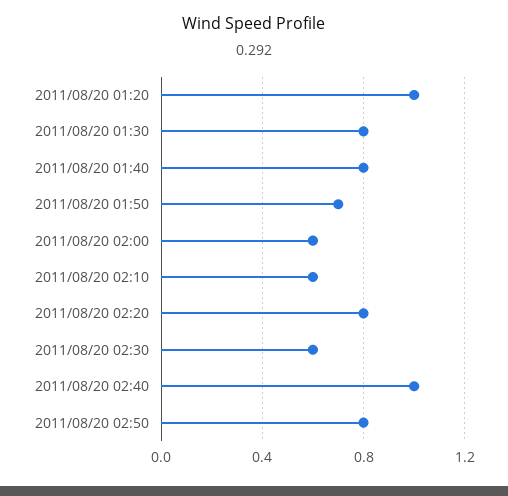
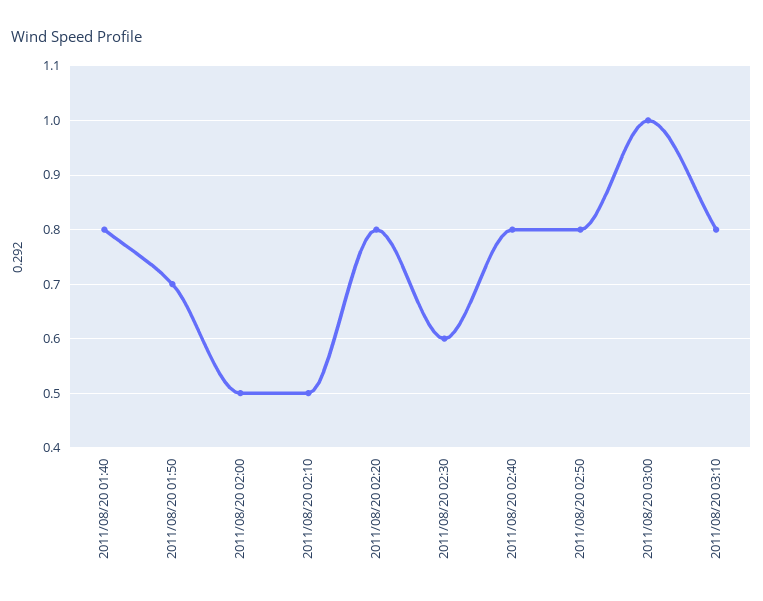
2011/08/20 01:20: 1 -> none
2011/08/20 01:30: 0.8 -> none
2011/08/20 02:00: 0.6 -> 0.5
2011/08/20 02:10: 0.6 -> 0.5
2011/08/20 02:40: 1 -> 0.8
2011/08/20 03:00: none -> 1
2011/08/20 03:10: none -> 0.8

